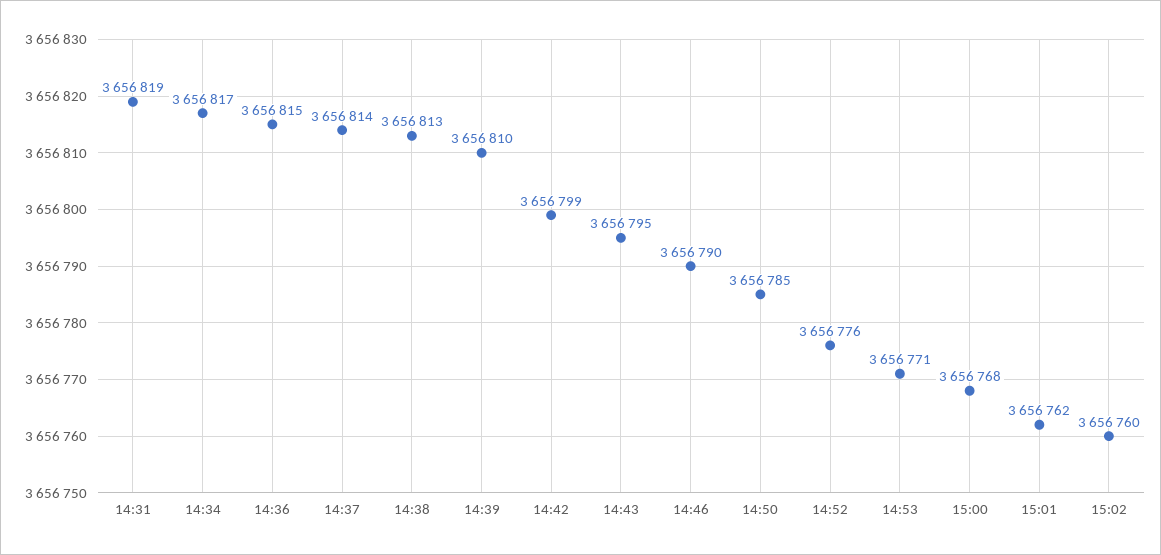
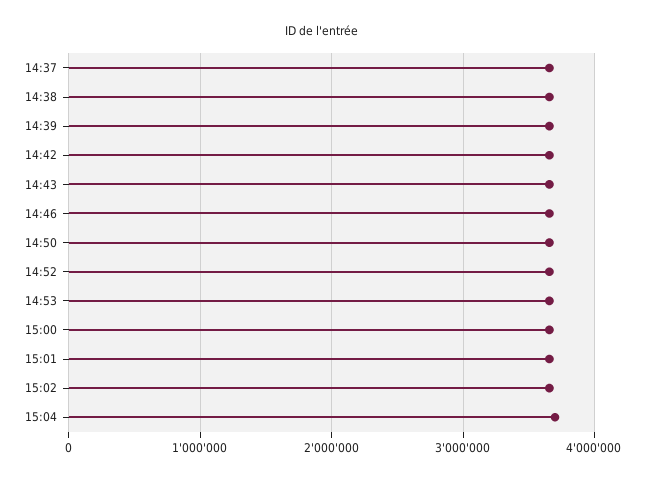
14:31: 3656819 -> none
14:34: 3656817 -> none
14:36: 3656815 -> none
15:04: none -> 3700000

